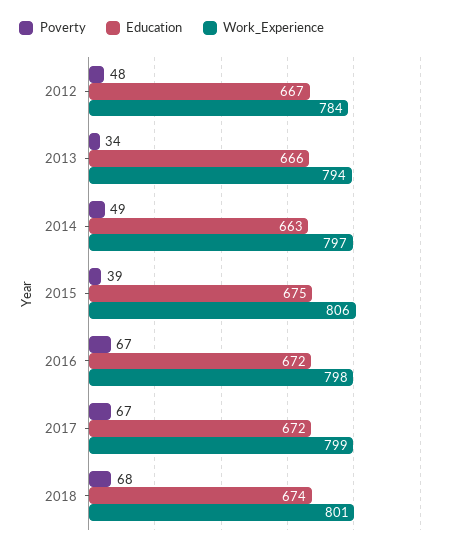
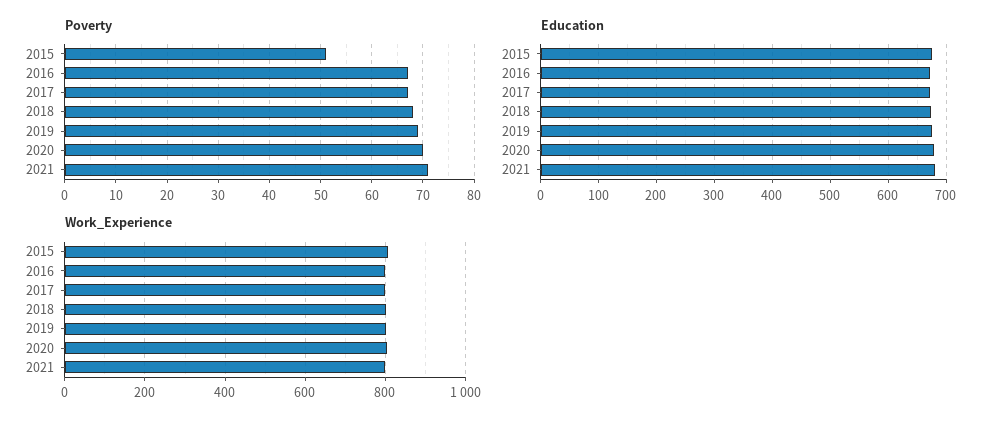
Poverty, 2012: 48 -> none
Education, 2012: 667 -> none
Work_Experience, 2012: 784 -> none
Poverty, 2013: 34 -> none
Education, 2013: 666 -> none
Work_Experience, 2013: 794 -> none
Poverty, 2014: 49 -> none
Education, 2014: 663 -> none
Work_Experience, 2014: 797 -> none
Poverty, 2015: 39 -> 50
Poverty, 2019: none -> 70
Poverty, 2020: none -> 70
Poverty, 2021: none -> 70
Education, 2019: none -> 680
Education, 2020: none -> 680
Education, 2021: none -> 680
Work_Experience, 2019: none -> 800
Work_Experience, 2020: none -> 800
Work_Experience, 2021: none -> 800

